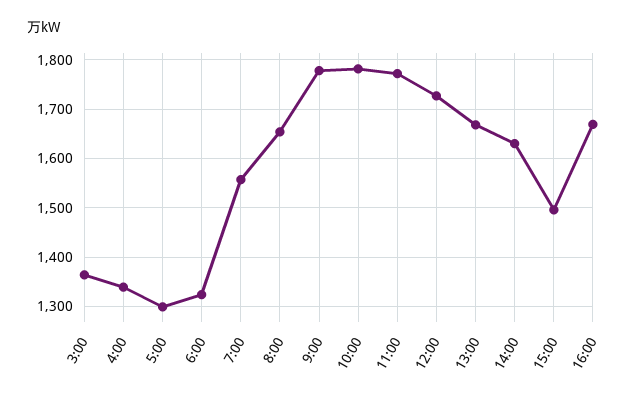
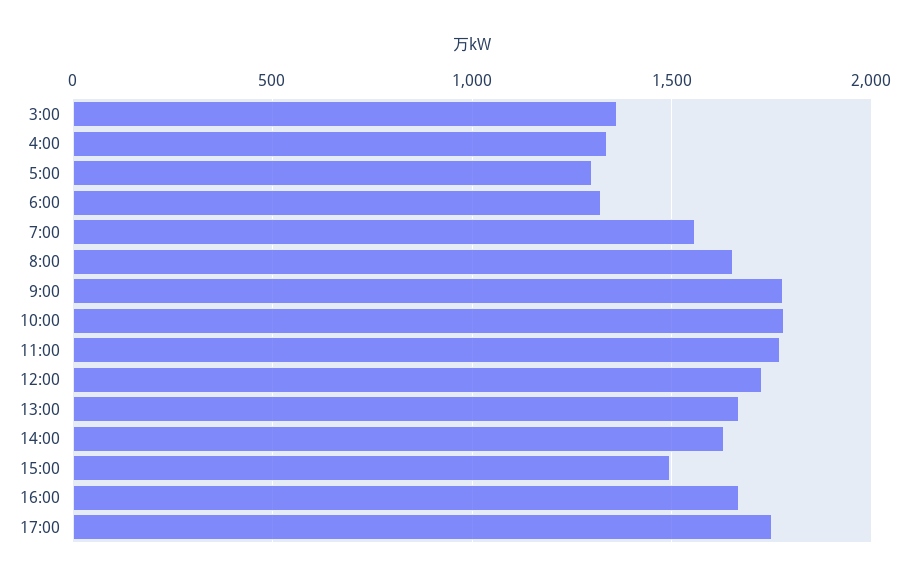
17:00: none -> 1750

